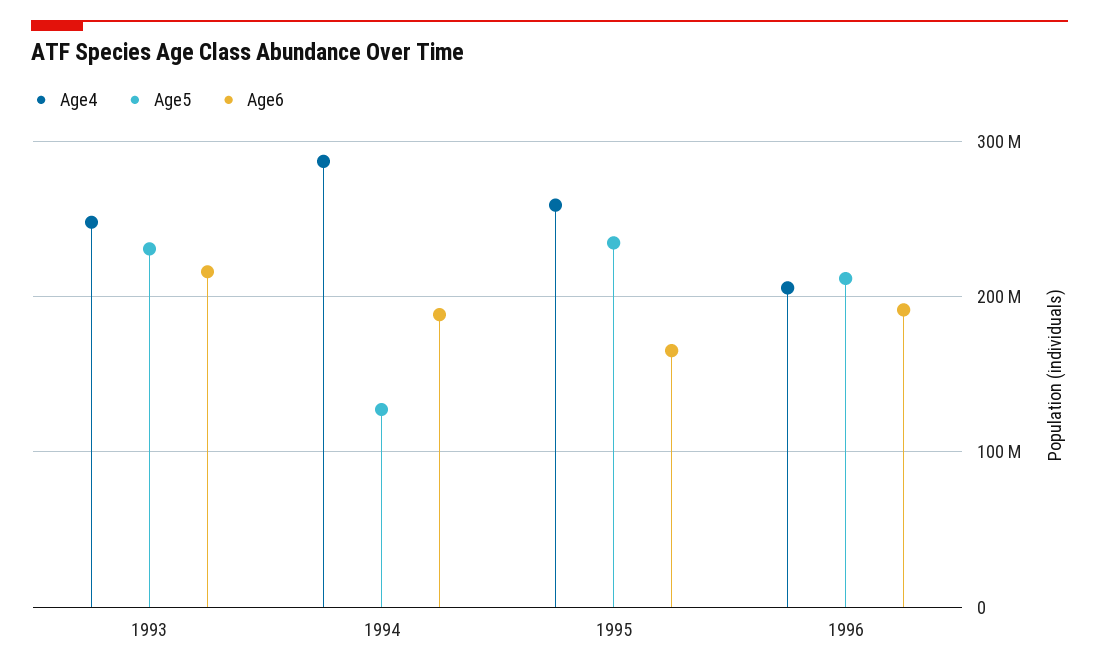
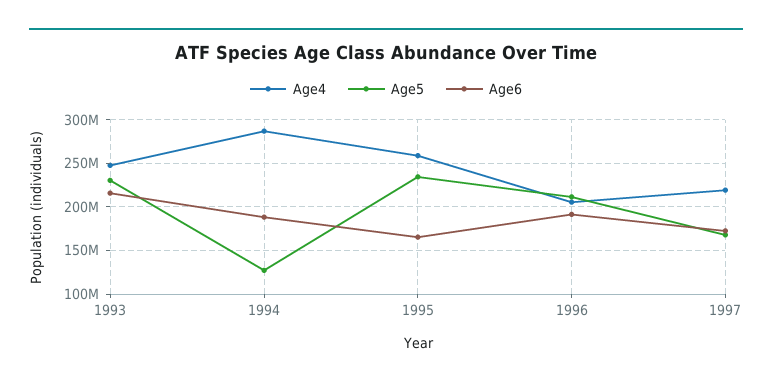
Age4, 1997: none -> 220000000
Age5, 1997: none -> 170000000
Age6, 1997: none -> 170000000

